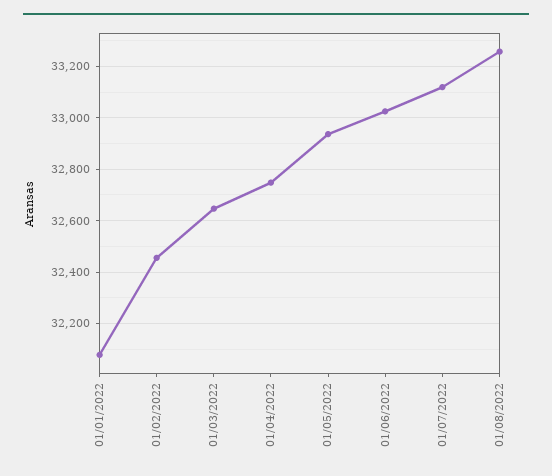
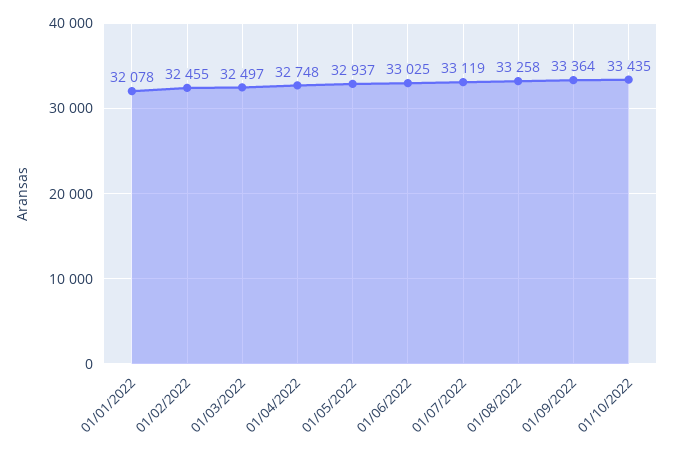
01/03/2022: 32650 -> 32497
01/09/2022: none -> 33364
01/10/2022: none -> 33435

